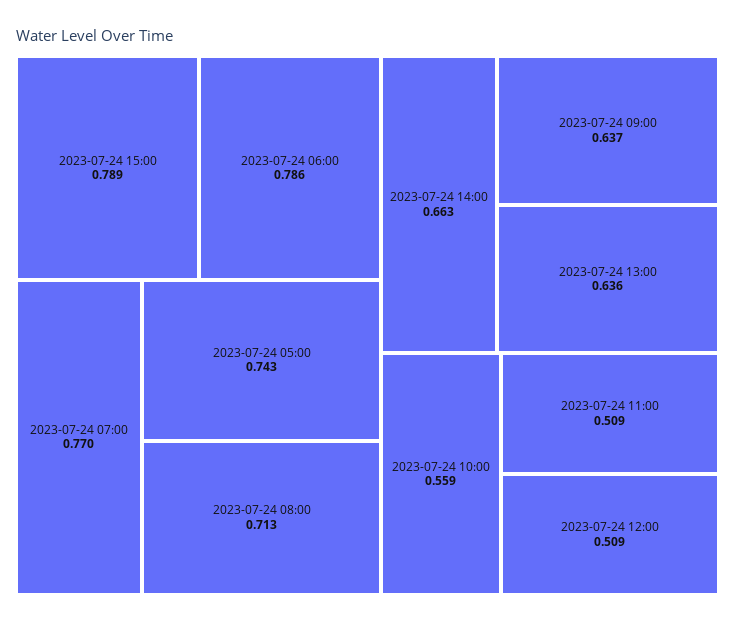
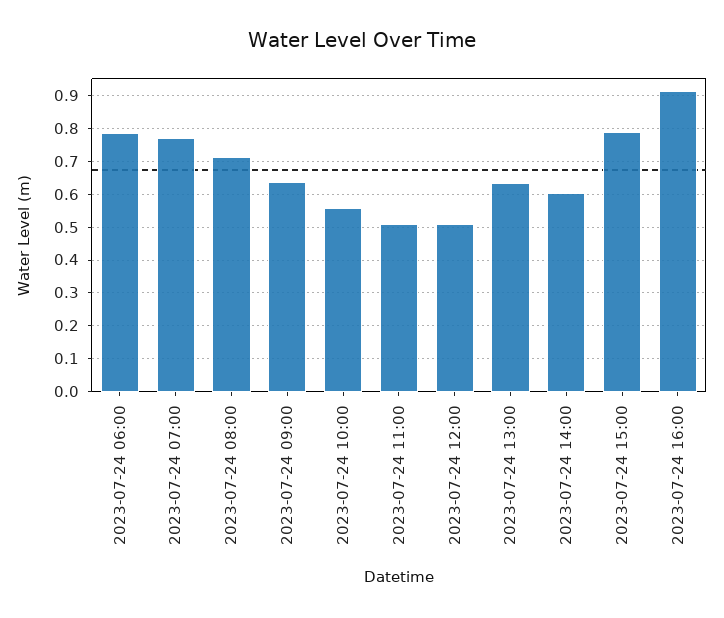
2023-07-24 05:00: 0.743 -> none
2023-07-24 14:00: 0.663 -> 0.6
2023-07-24 16:00: none -> 0.92

